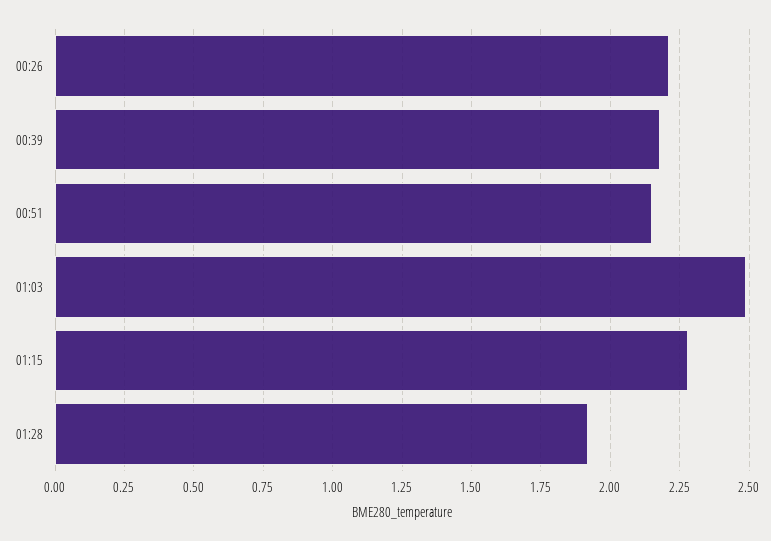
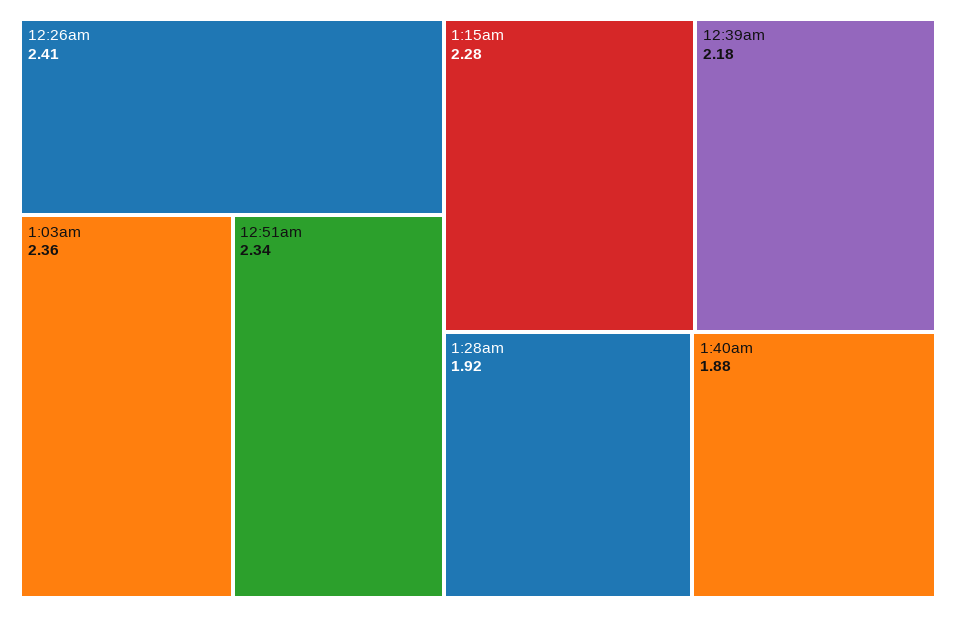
00:26: 2.2 -> 2.41
00:51: 2.15 -> 2.34
01:03: 2.5 -> 2.36
1:40am: none -> 1.88

